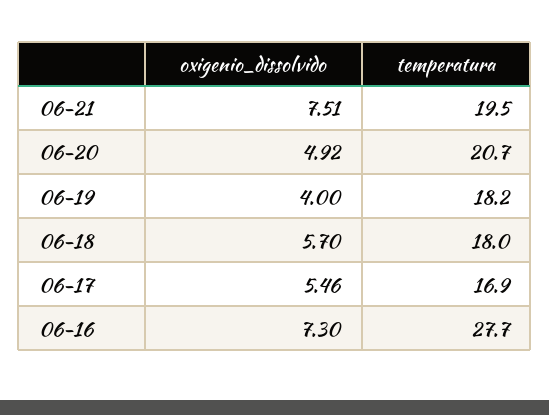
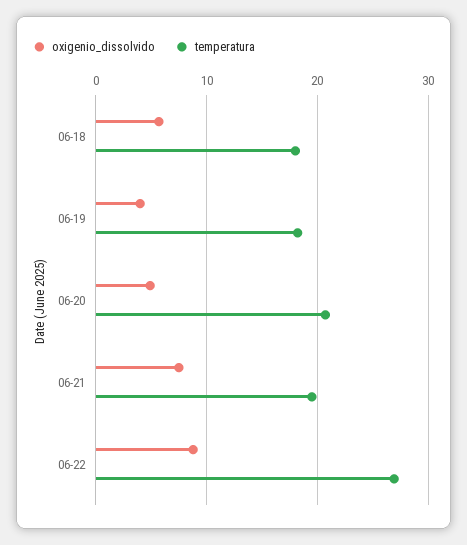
oxigenio_dissolvido, 06-17: 5.46 -> none
temperatura, 06-17: 16.9 -> none
oxigenio_dissolvido, 06-16: 7.3 -> none
temperatura, 06-16: 27.7 -> none
oxigenio_dissolvido, 06-22: none -> 9
temperatura, 06-22: none -> 27

